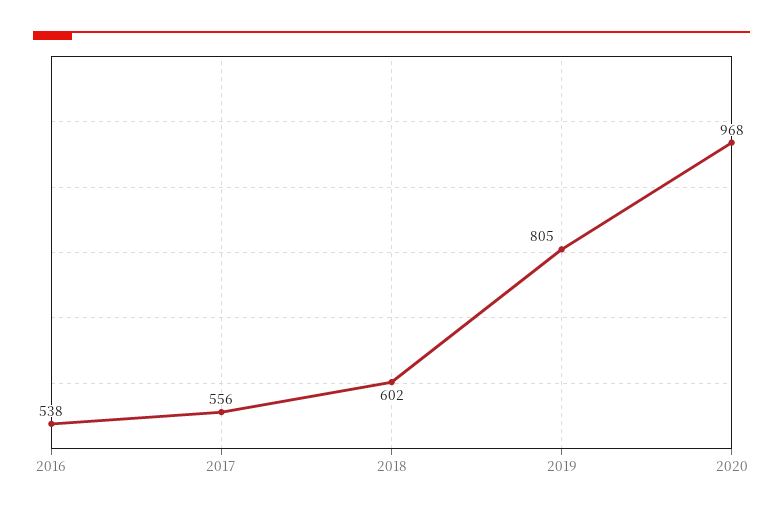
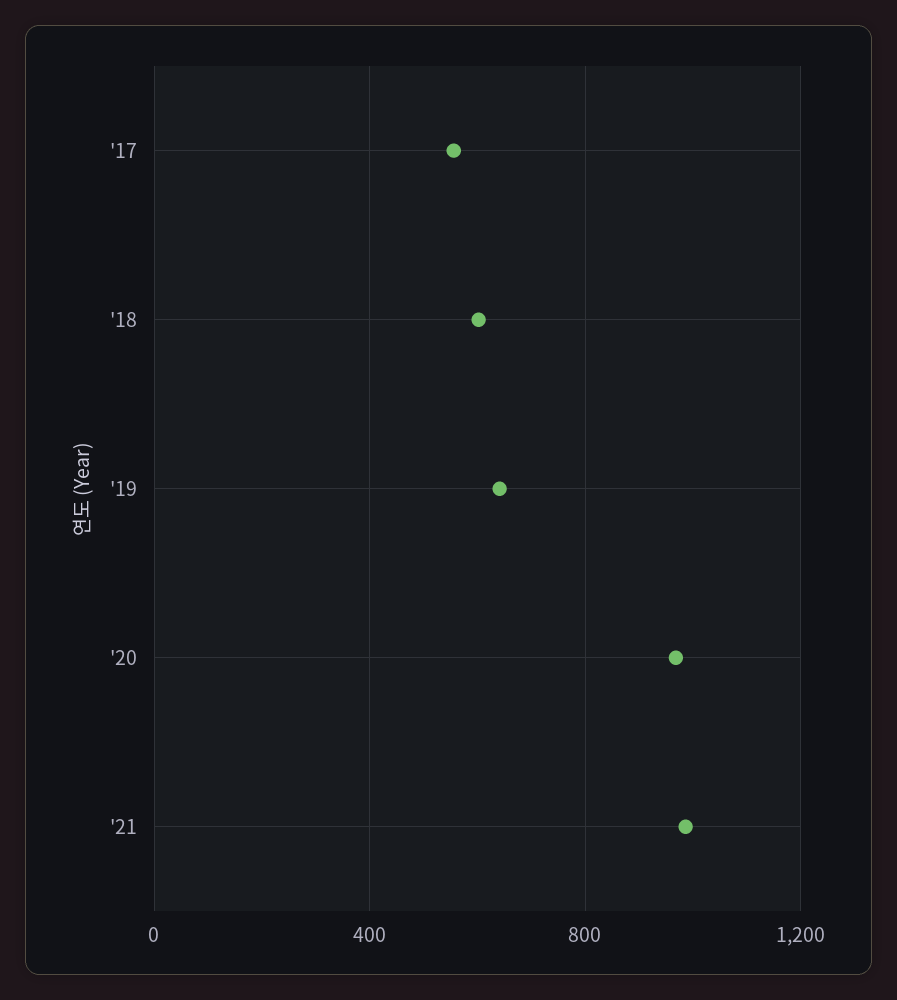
2016: 538 -> none
2019: 805 -> 650
'21: none -> 1000

